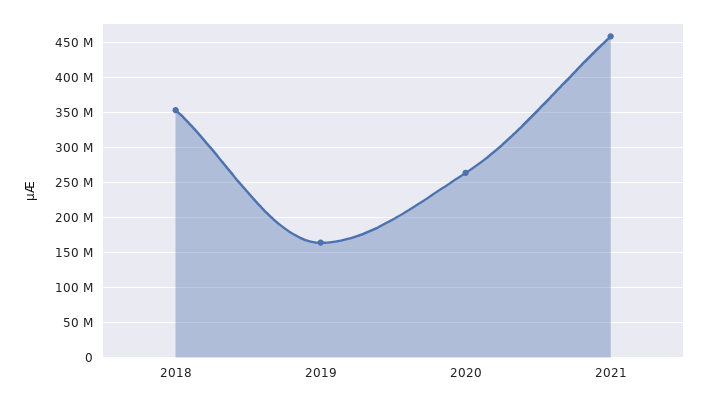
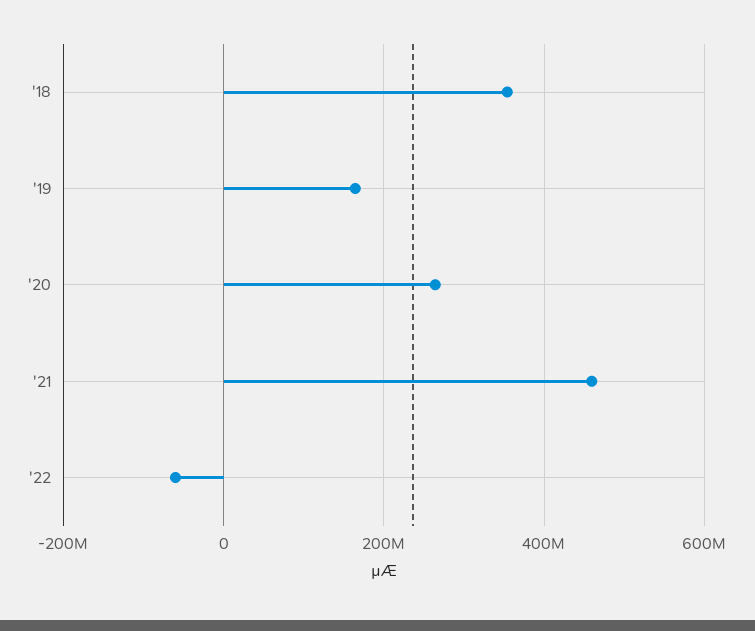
'22: none -> -60000000

